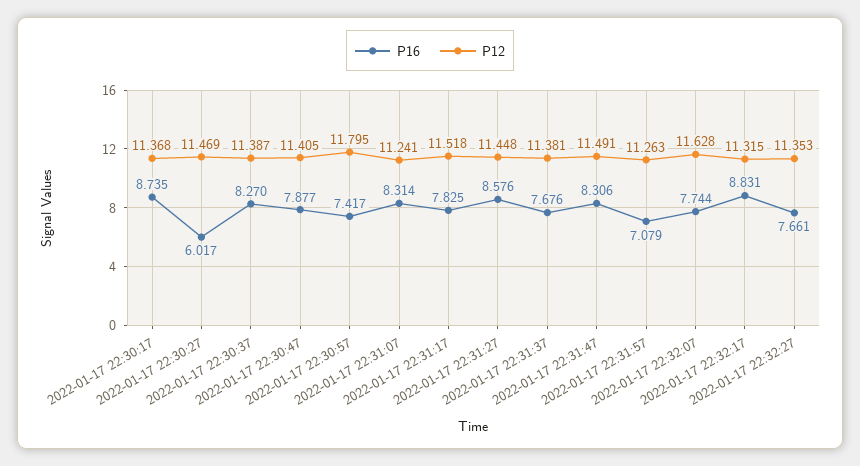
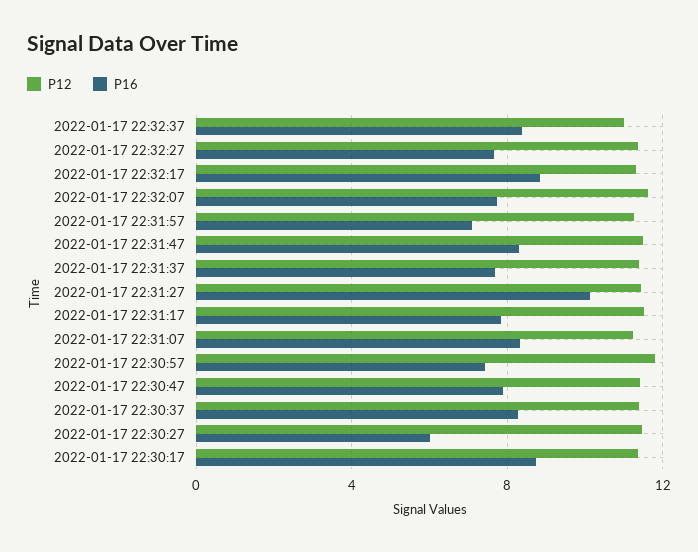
P16, 2022-01-17 22:31:27: 8.576 -> 10
P12, 2022-01-17 22:32:37: none -> 11
P16, 2022-01-17 22:32:37: none -> 8.5

